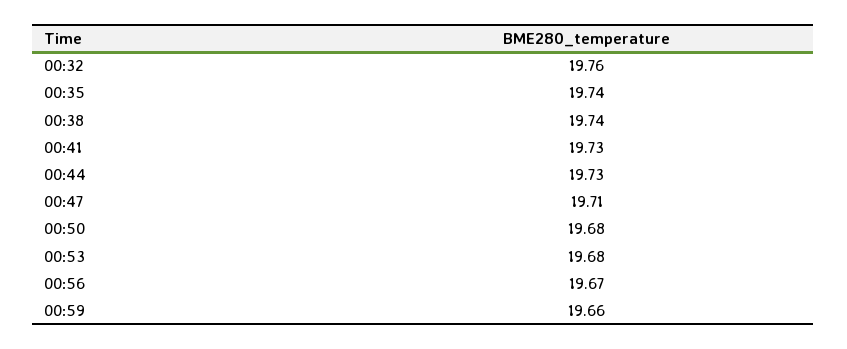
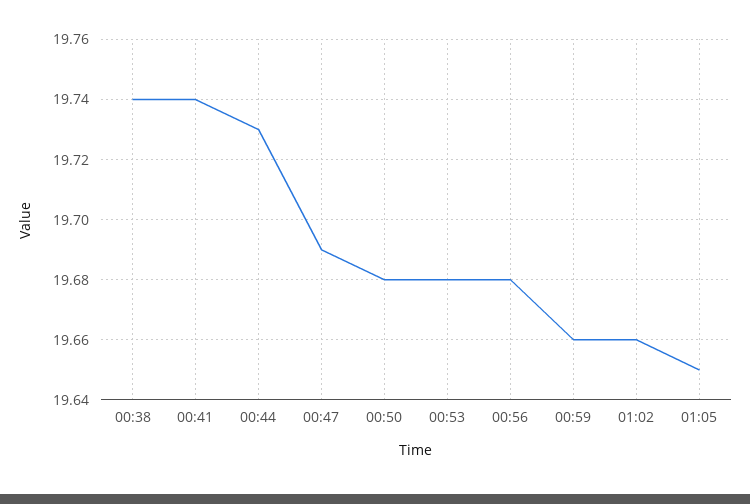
00:32: 19.76 -> none
00:35: 19.74 -> none
00:41: 19.73 -> 19.74
00:47: 19.71 -> 19.69
00:56: 19.67 -> 19.68
01:02: none -> 19.66
01:05: none -> 19.65

